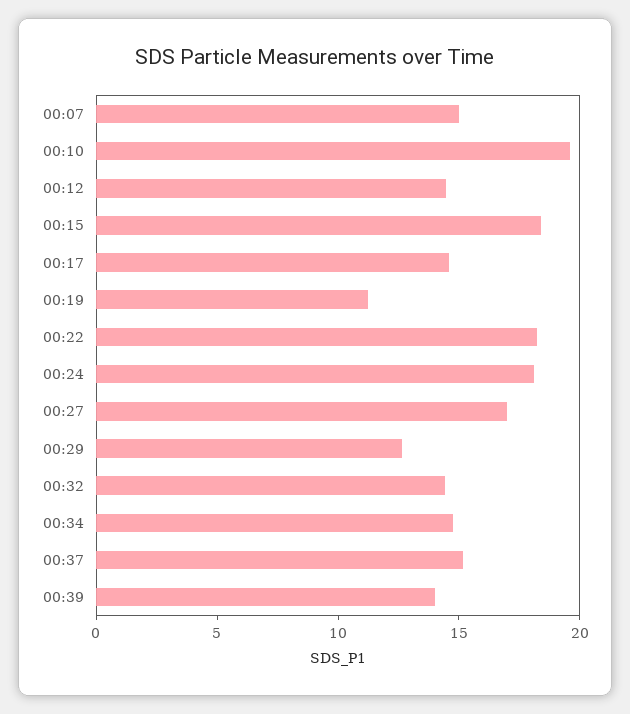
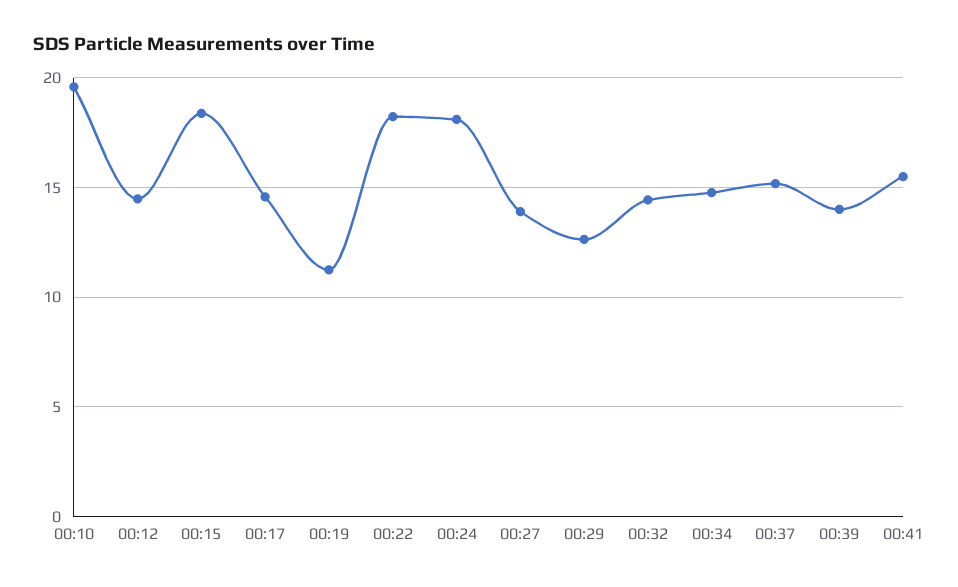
00:07: 15 -> none
00:27: 17 -> 14
00:41: none -> 15.5

